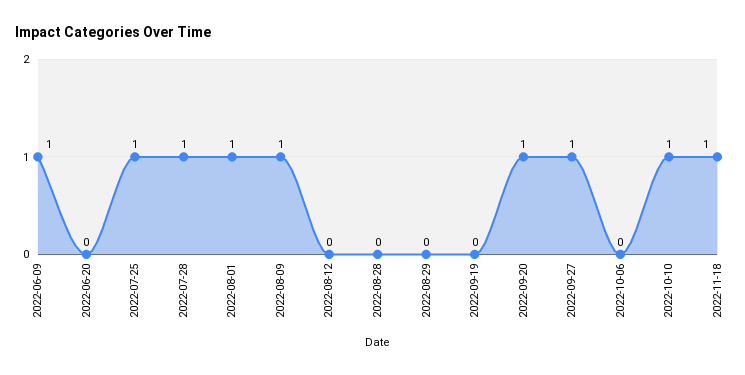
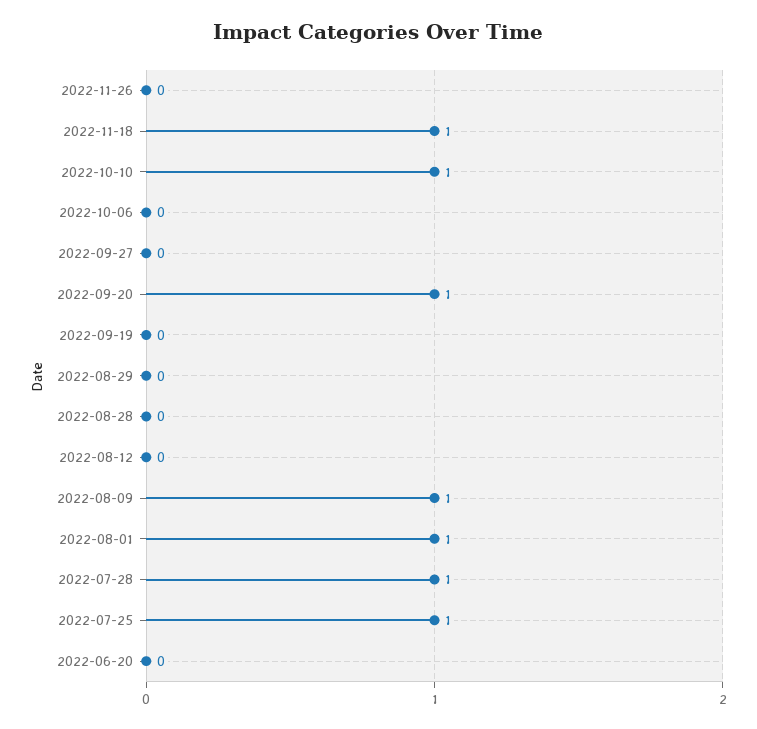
2022-06-09: 1 -> none
2022-09-27: 1 -> 0
2022-11-26: none -> 0

